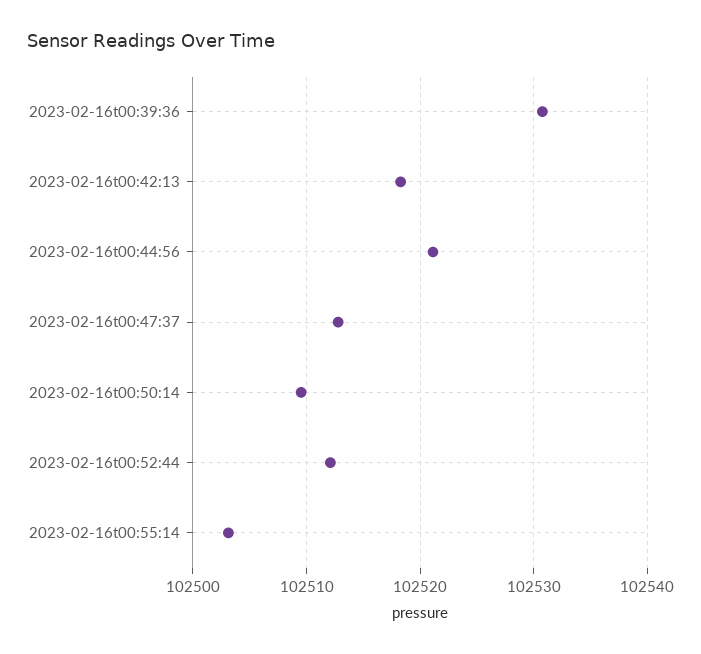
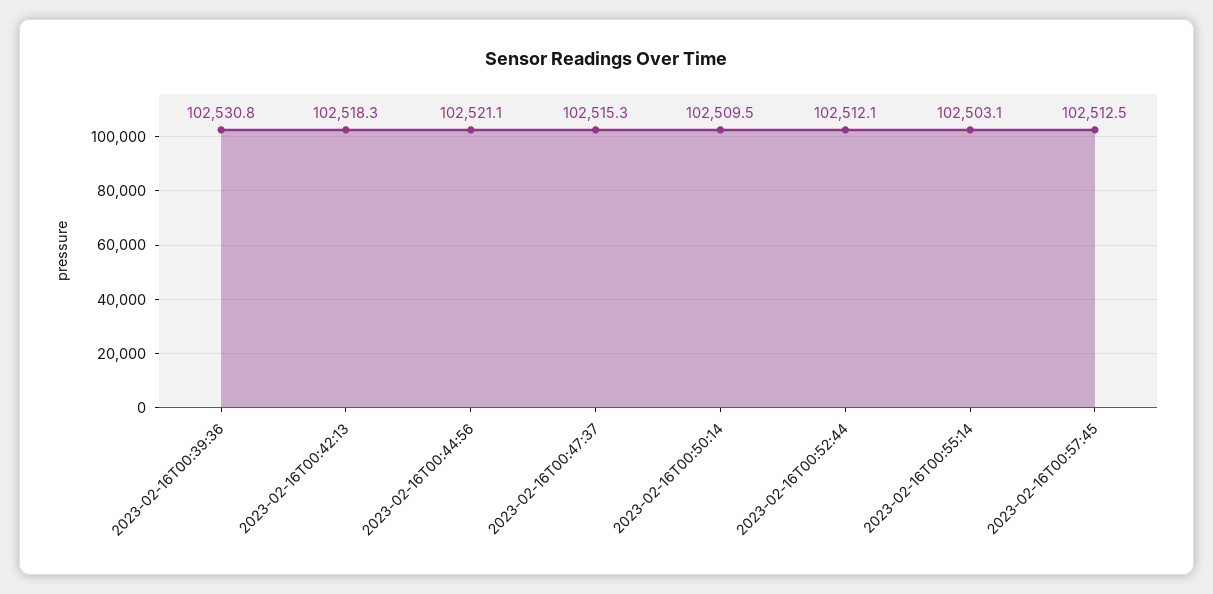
2023-02-16t00:47:37: 102513 -> 102515.3
2023-02-16T00:57:45: none -> 102512.5

